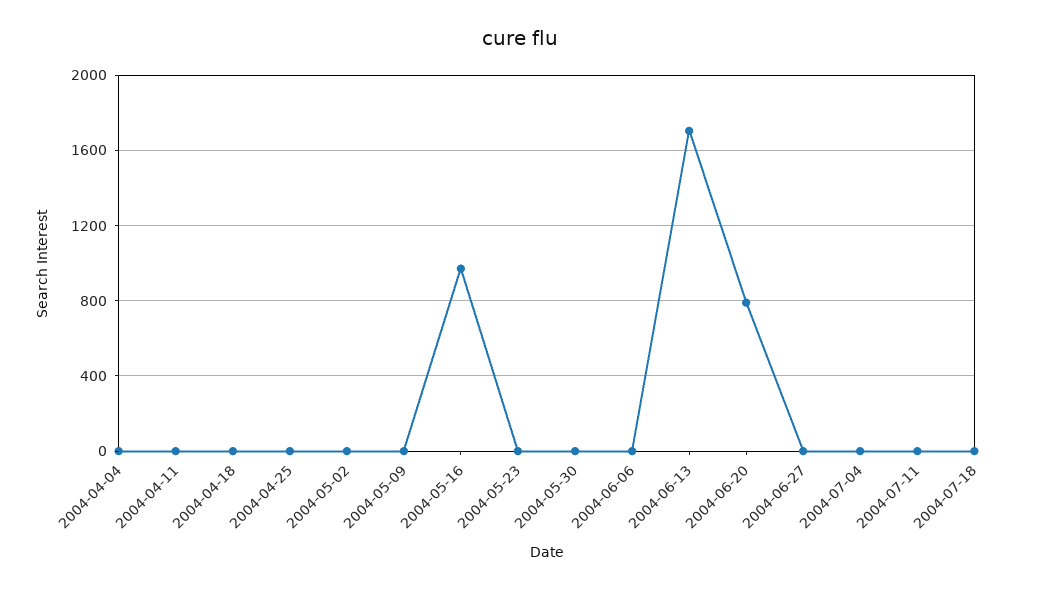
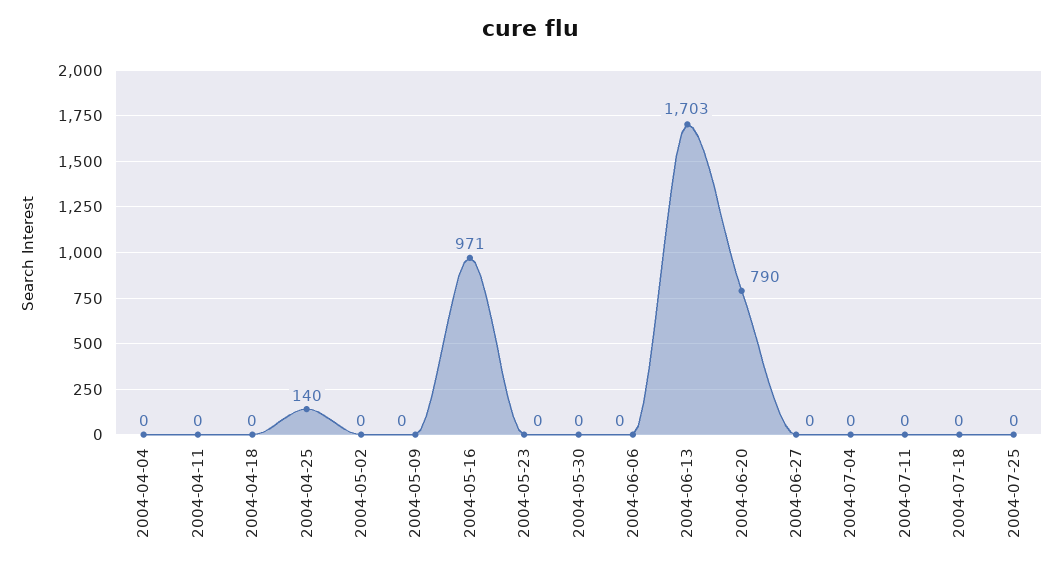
2004-04-25: 0 -> 140
2004-07-25: none -> 0

